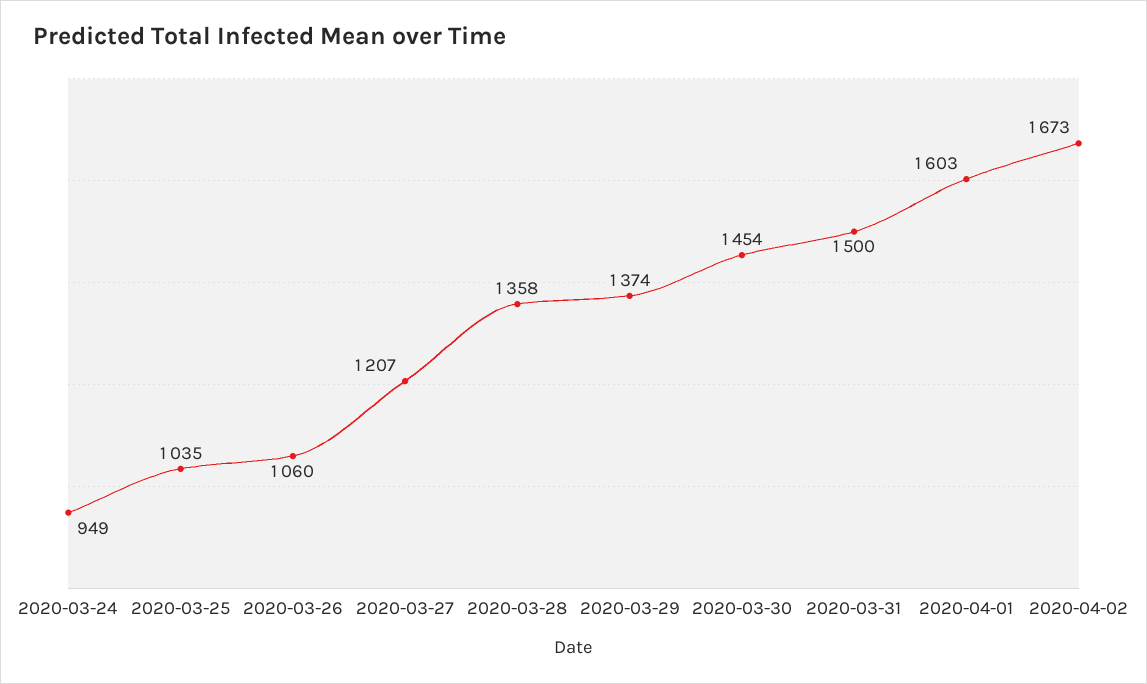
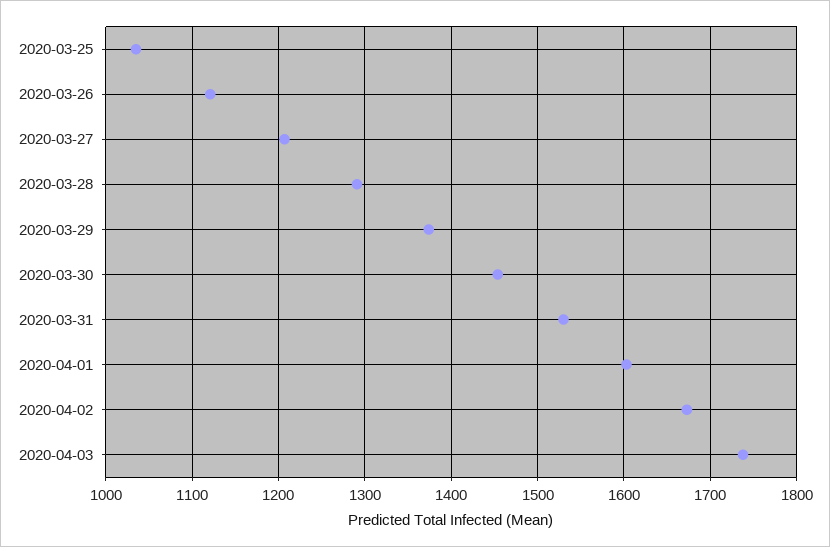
2020-03-24: 949 -> none
2020-03-26: 1060 -> 1120
2020-03-28: 1358 -> 1290
2020-03-31: 1500 -> 1530
2020-04-03: none -> 1740

